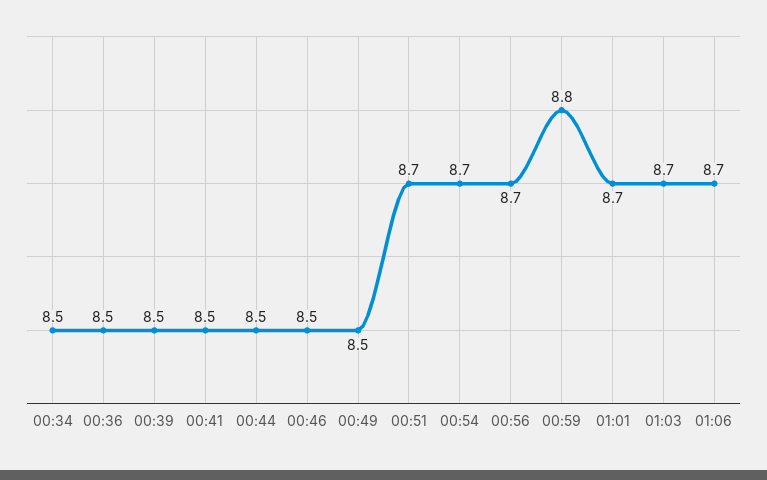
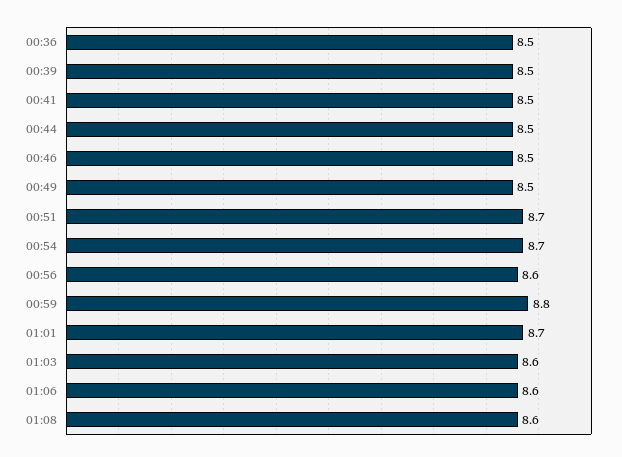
00:34: 8.5 -> none
00:56: 8.7 -> 8.6
01:03: 8.7 -> 8.6
01:06: 8.7 -> 8.6
01:08: none -> 8.6

